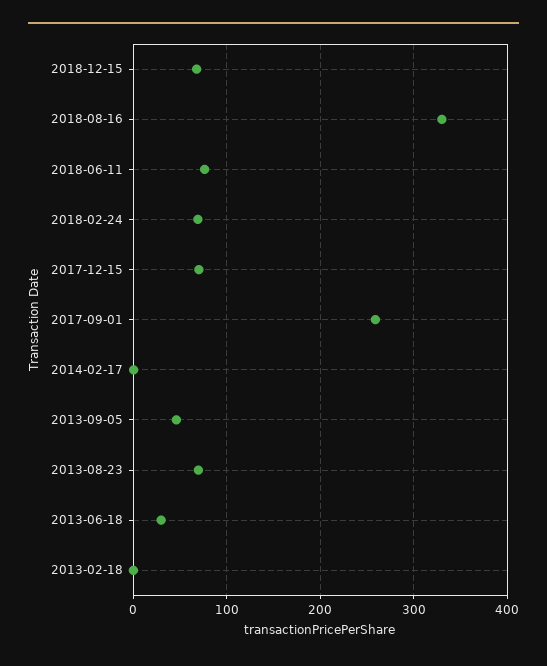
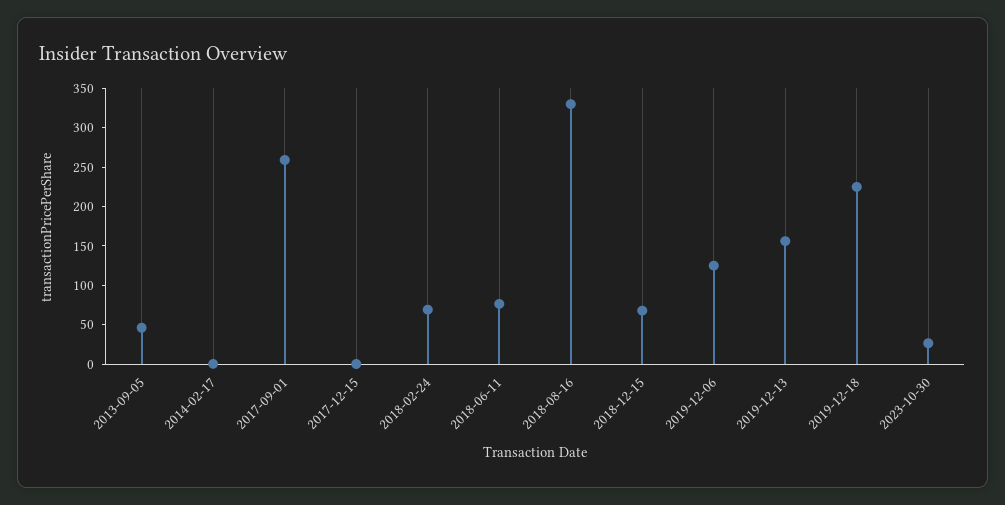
2017-12-15: 70 -> 0
2013-08-23: 70 -> none
2013-06-18: 30 -> none
2013-02-18: 0 -> none
2019-12-06: none -> 125
2019-12-13: none -> 150
2019-12-18: none -> 225
2023-10-30: none -> 25

